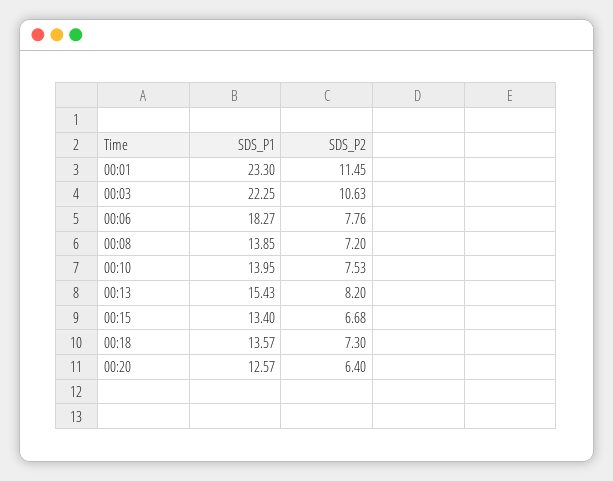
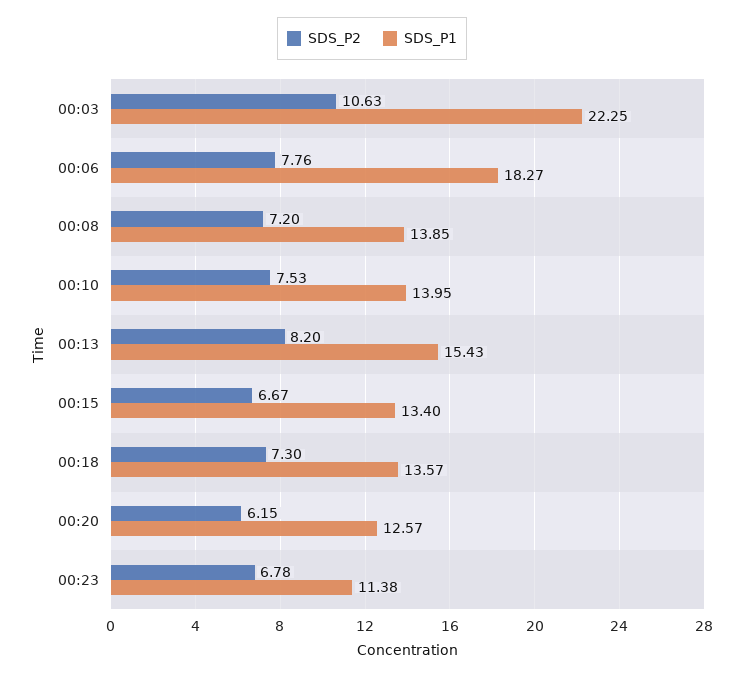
SDS_P1, 00:01: 23.3 -> none
SDS_P2, 00:01: 11.45 -> none
SDS_P2, 00:15: 6.68 -> 6.67
SDS_P2, 00:20: 6.4 -> 6.15
SDS_P2, 00:23: none -> 6.78
SDS_P1, 00:23: none -> 11.38

